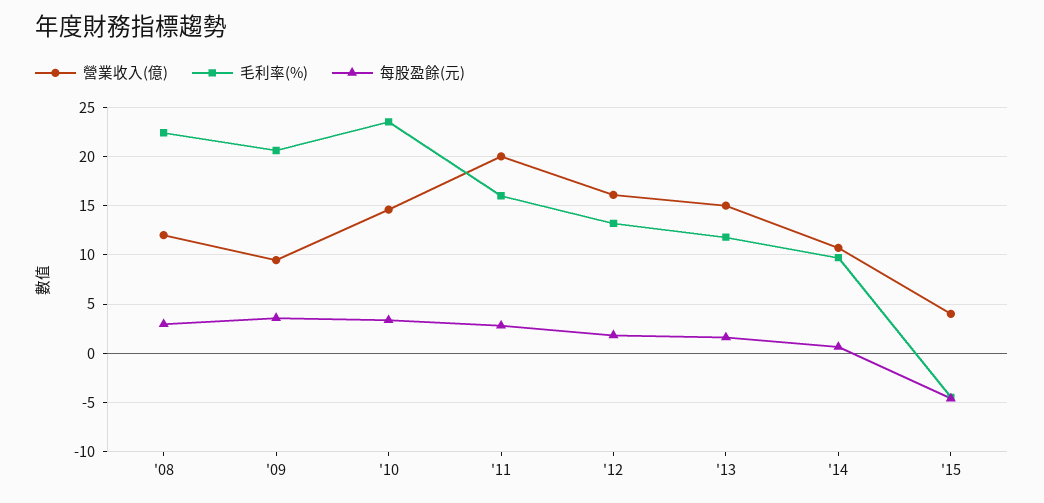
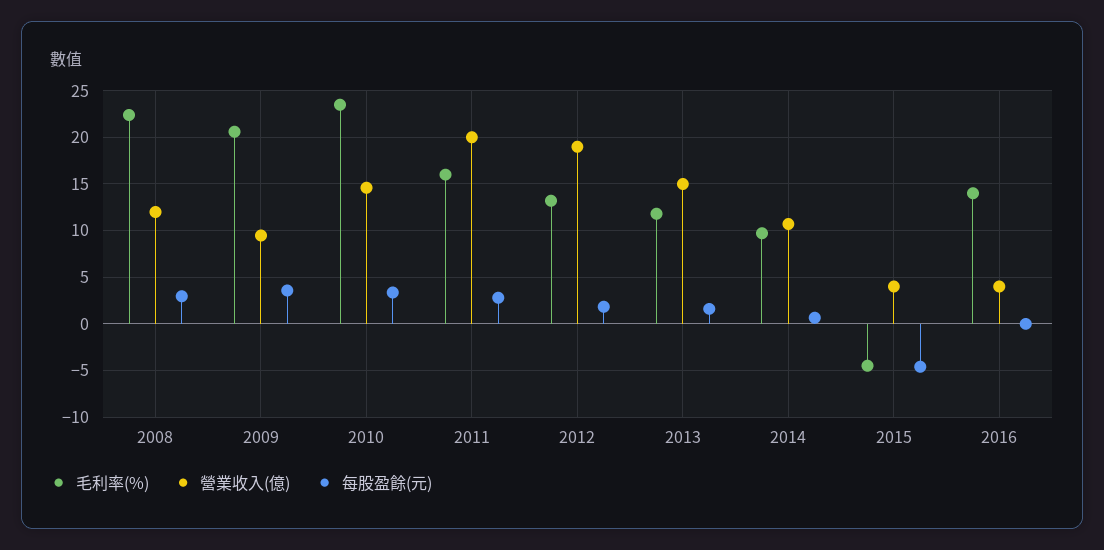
營業收入(億), '12: 16 -> 19
毛利率(%), 2016: none -> 14
營業收入(億), 2016: none -> 4
每股盈餘(元), 2016: none -> 0

